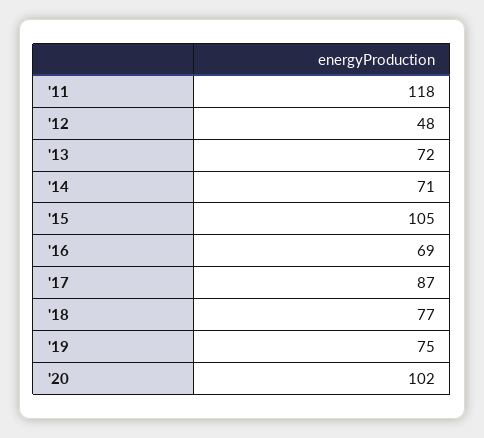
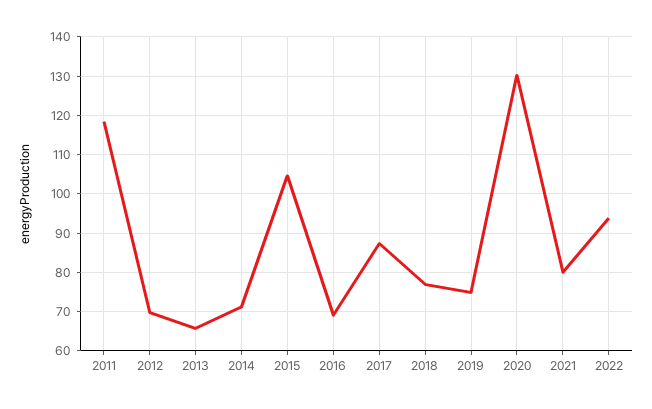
'12: 48 -> 70
'13: 72 -> 66
'20: 102 -> 130
2021: none -> 80
2022: none -> 94

